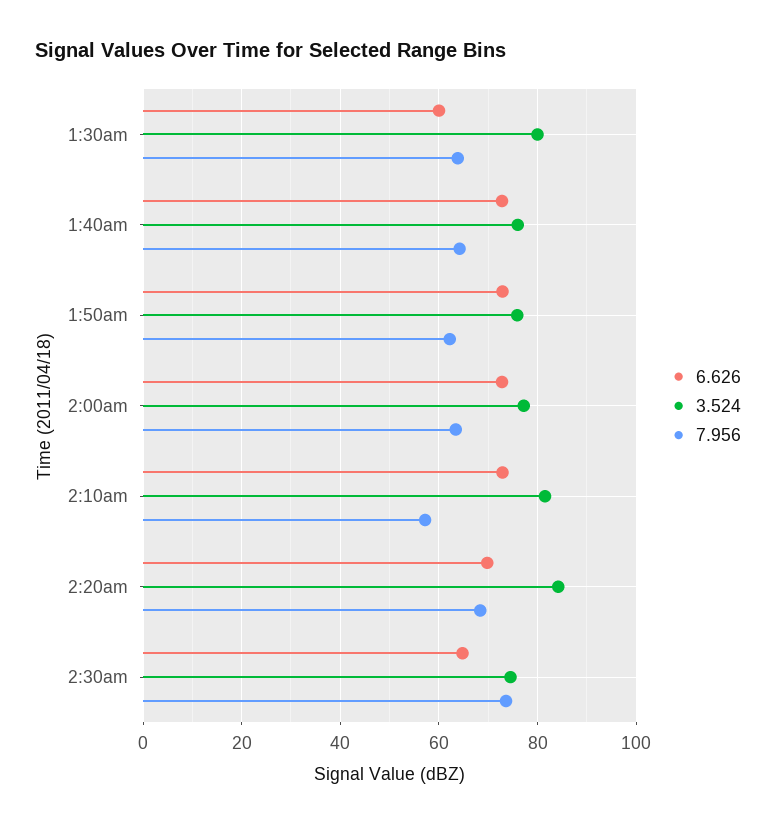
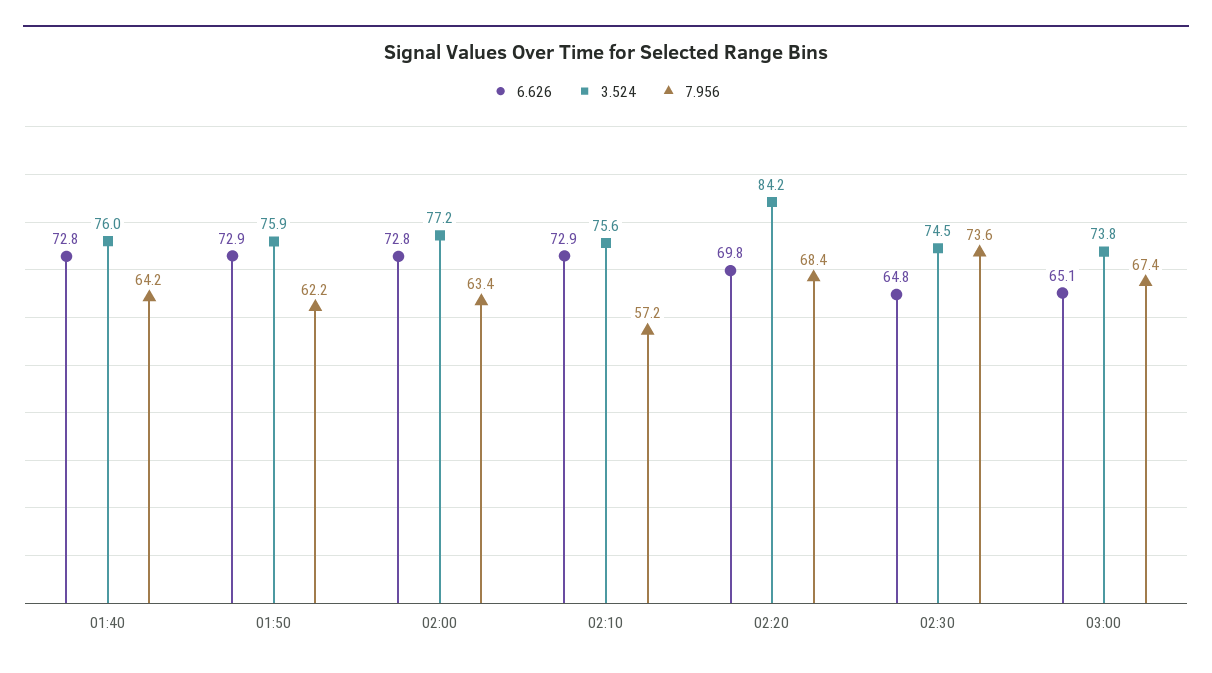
6.626, 1:30am: 60 -> none
3.524, 1:30am: 80 -> none
7.956, 1:30am: 64 -> none
3.524, 2:10am: 82 -> 75.6
6.626, 03:00: none -> 65.1
3.524, 03:00: none -> 73.8
7.956, 03:00: none -> 67.4

